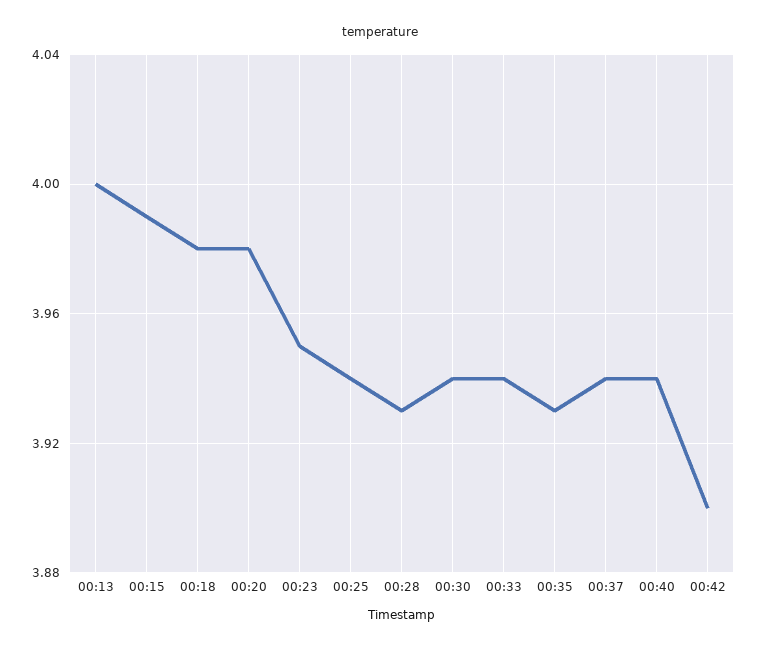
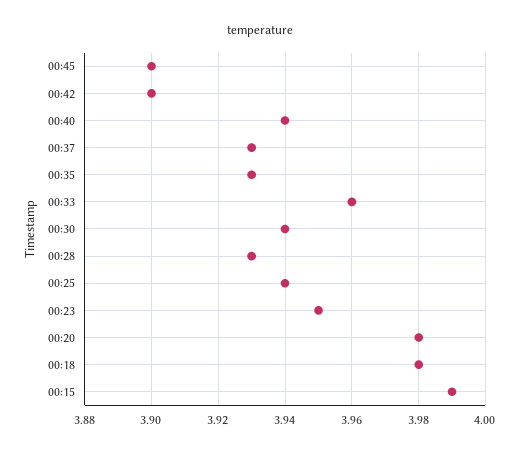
00:13: 4 -> none
00:33: 3.94 -> 3.96
00:37: 3.94 -> 3.93
00:45: none -> 3.9

